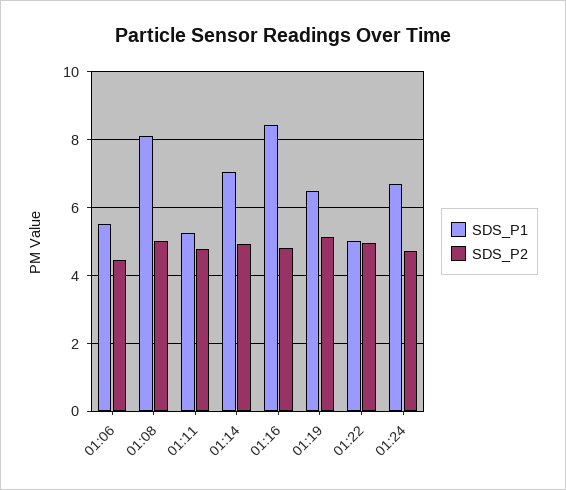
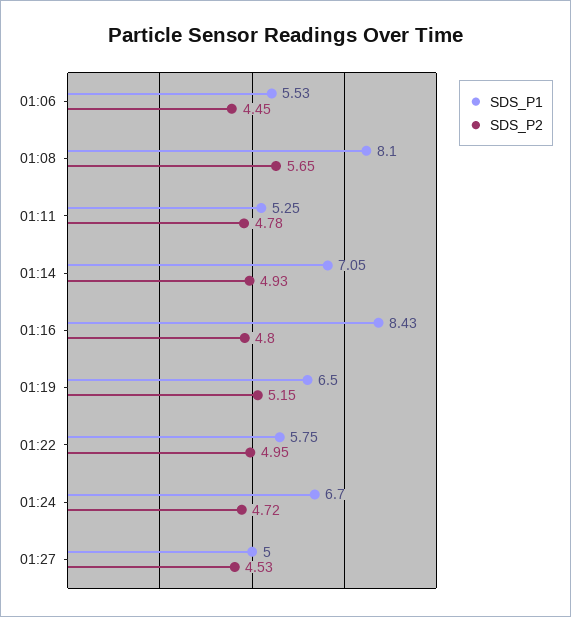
SDS_P2, 01:08: 5 -> 5.65
SDS_P1, 01:22: 5 -> 5.75
SDS_P1, 01:27: none -> 5
SDS_P2, 01:27: none -> 4.53

